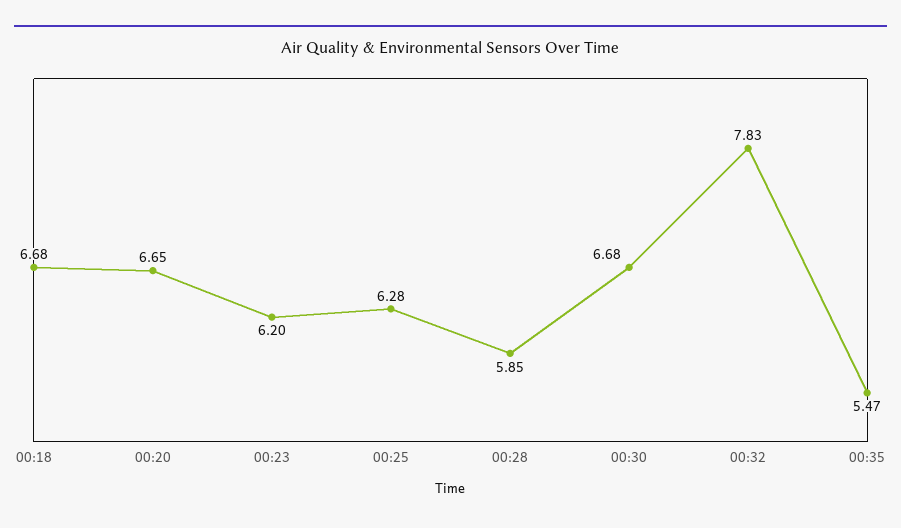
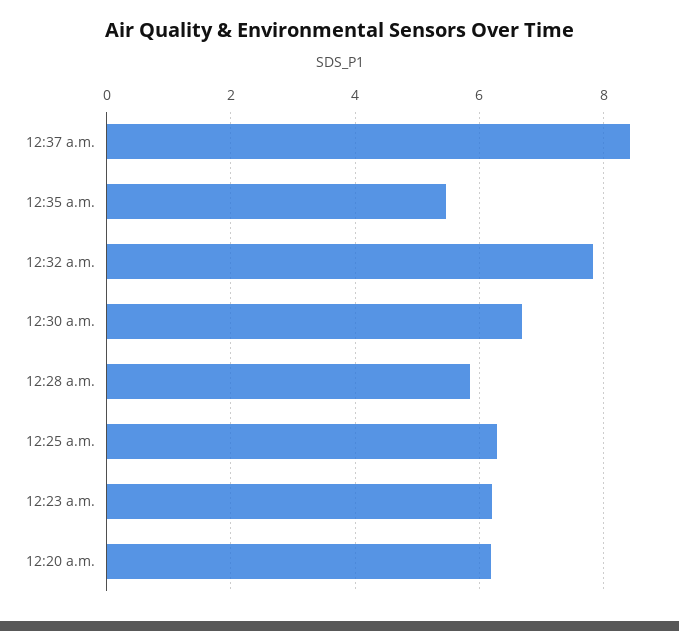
00:18: 6.68 -> none
00:20: 6.65 -> 6.2
12:37 a.m.: none -> 8.4

